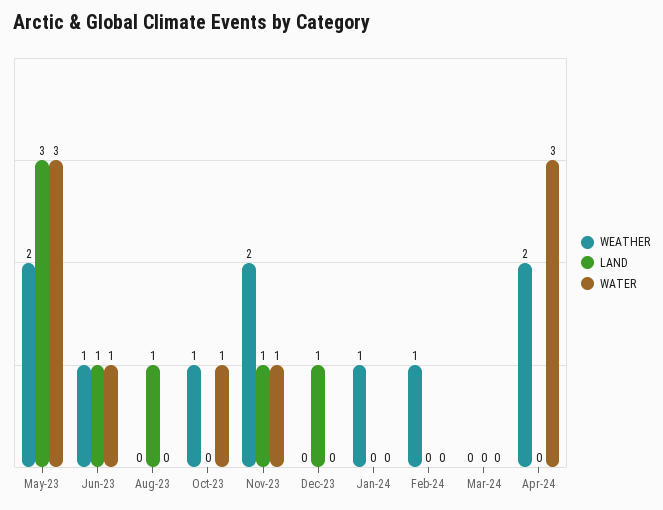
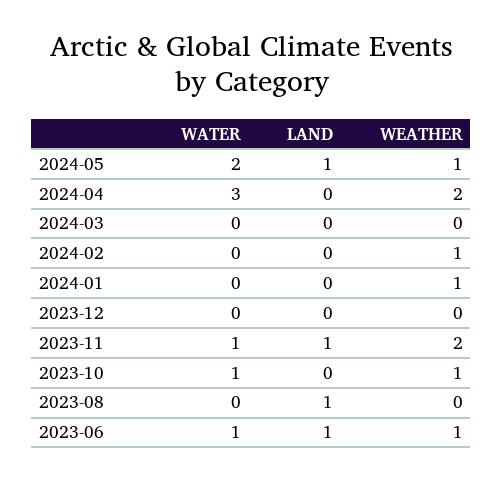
WEATHER, May-23: 2 -> none
LAND, May-23: 3 -> none
WATER, May-23: 3 -> none
LAND, Dec-23: 1 -> 0
WATER, 2024-05: none -> 2
LAND, 2024-05: none -> 1
WEATHER, 2024-05: none -> 1

